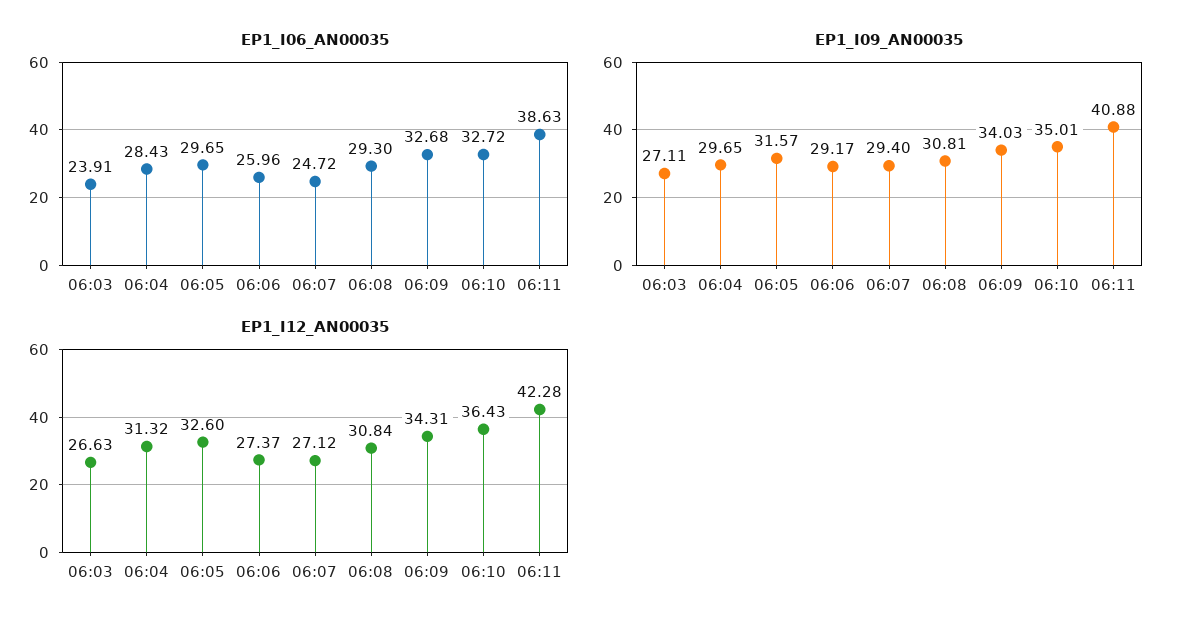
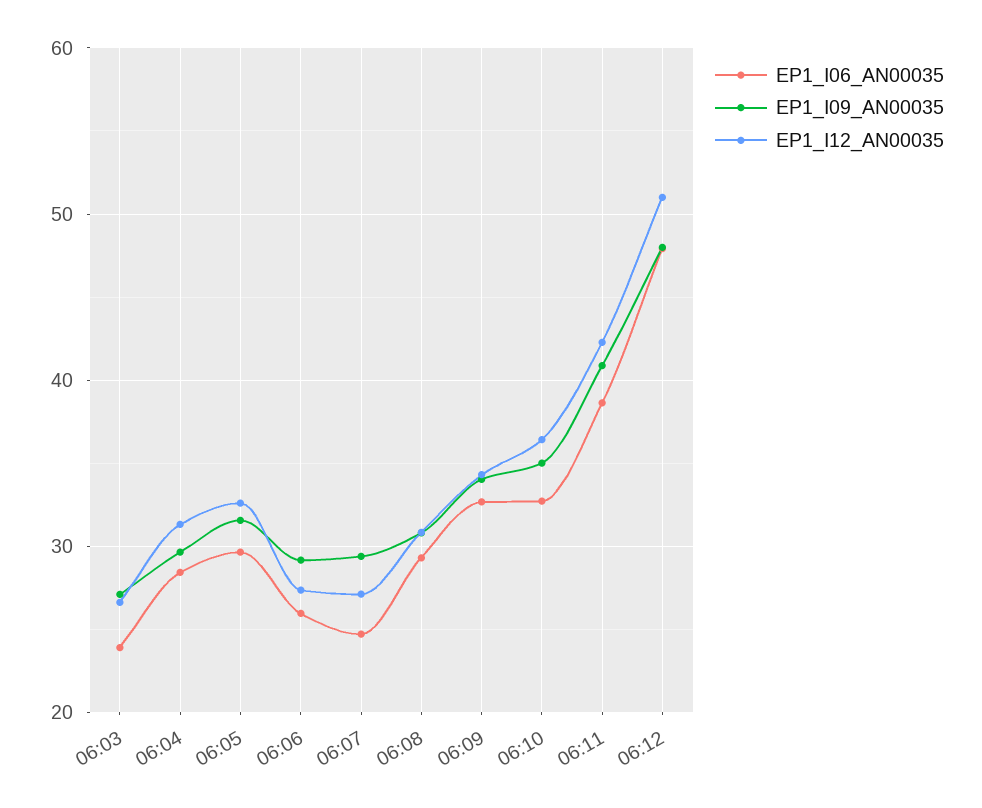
EP1_I06_AN00035, 06:12: none -> 48
EP1_I09_AN00035, 06:12: none -> 48
EP1_I12_AN00035, 06:12: none -> 51

